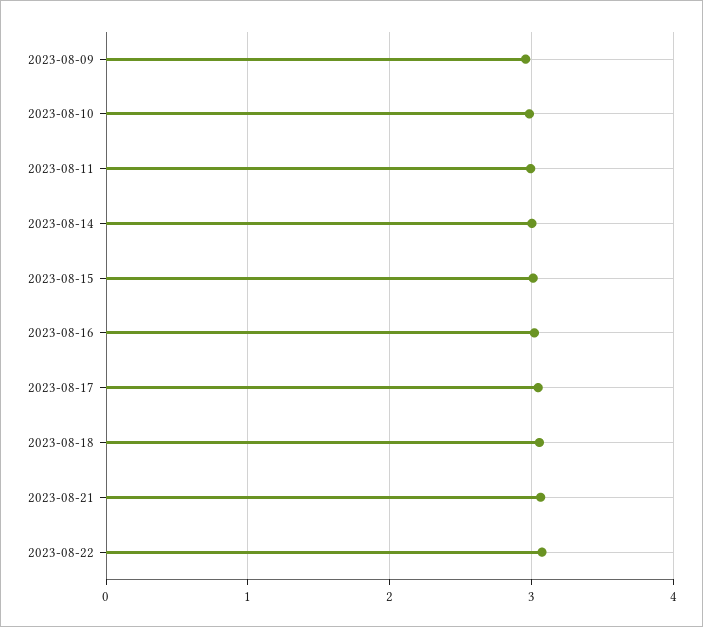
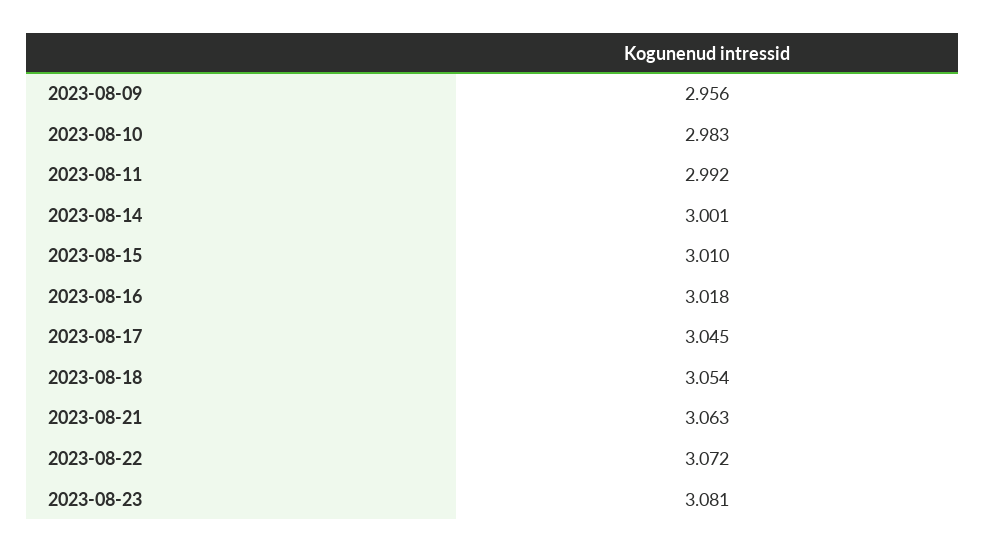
2023-08-23: none -> 3.081

